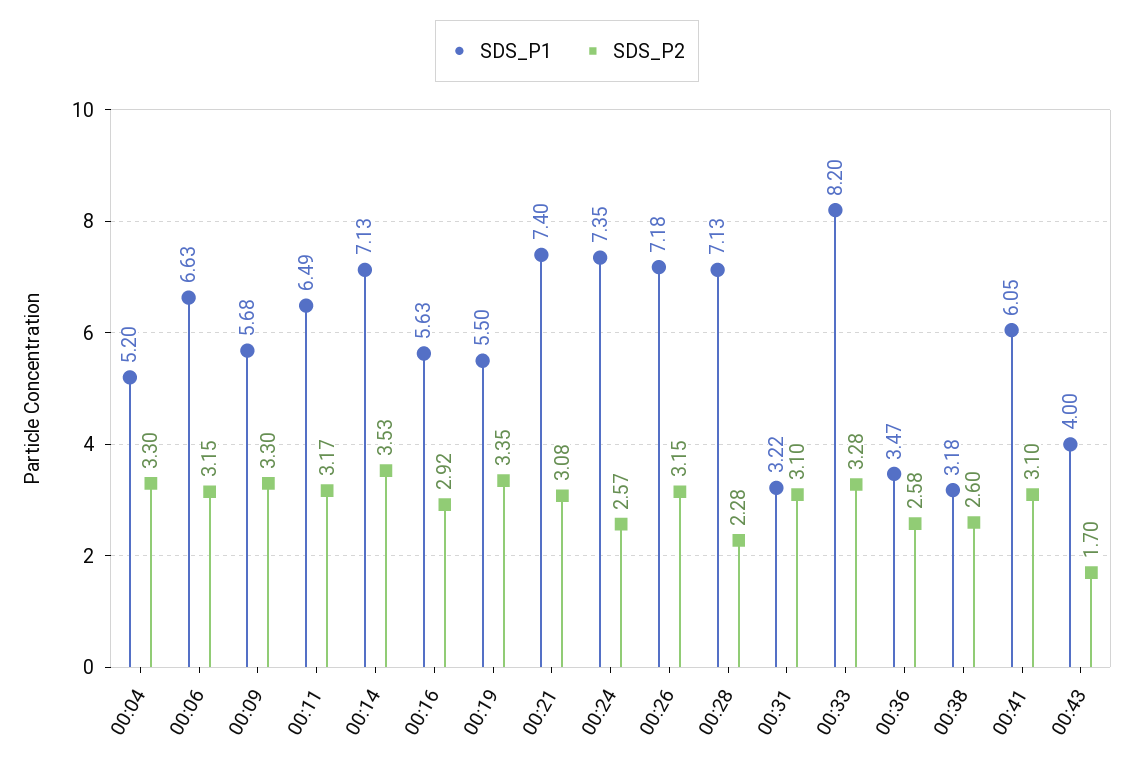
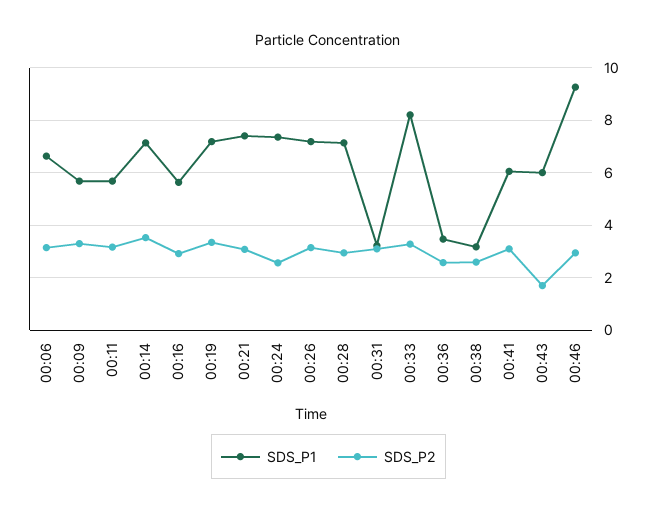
SDS_P1, 00:04: 5.2 -> none
SDS_P2, 00:04: 3.3 -> none
SDS_P1, 00:11: 6.49 -> 5.75
SDS_P1, 00:19: 5.5 -> 7.25
SDS_P2, 00:28: 2.28 -> 3
SDS_P1, 00:43: 4 -> 6
SDS_P1, 00:46: none -> 9.25
SDS_P2, 00:46: none -> 3

